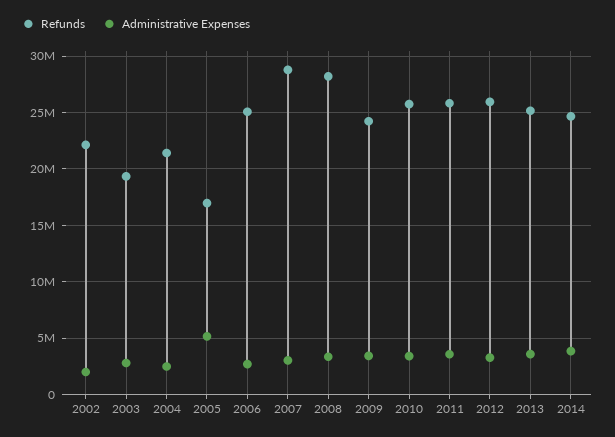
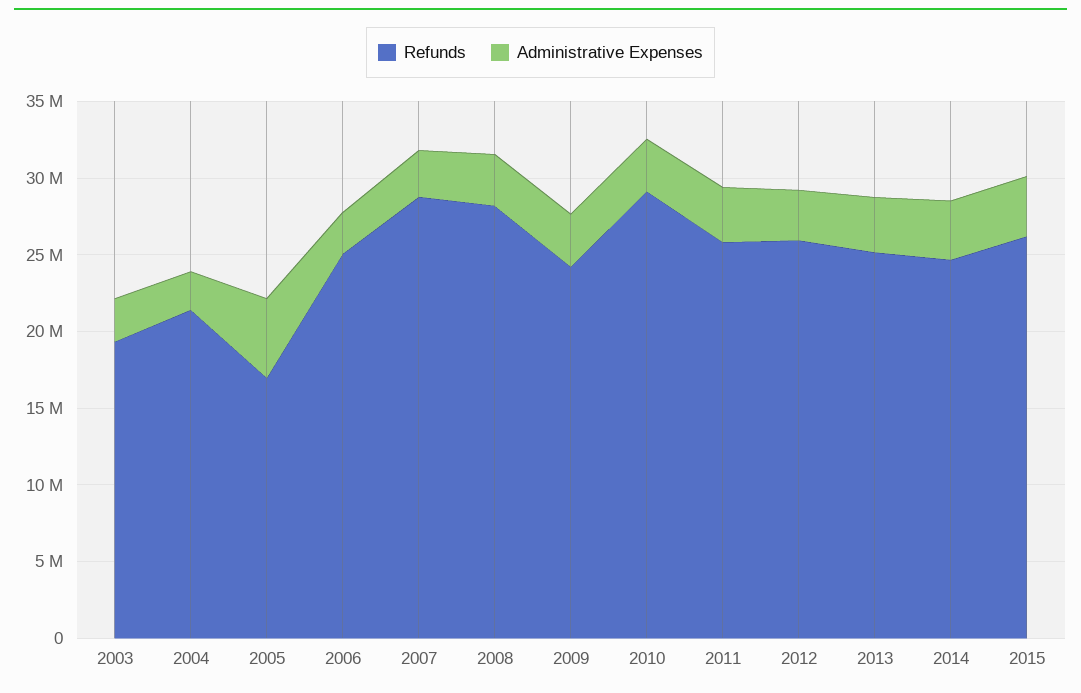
Refunds, 2002: 22000000 -> none
Administrative Expenses, 2002: 2000000 -> none
Refunds, 2010: 26000000 -> 29000000
Refunds, 2015: none -> 26000000
Administrative Expenses, 2015: none -> 4000000

